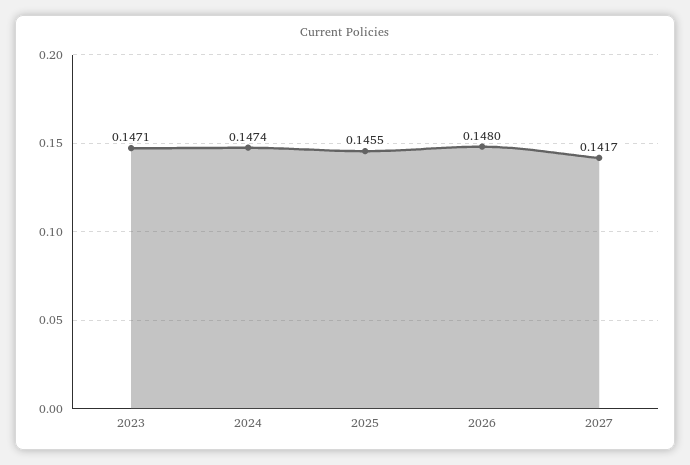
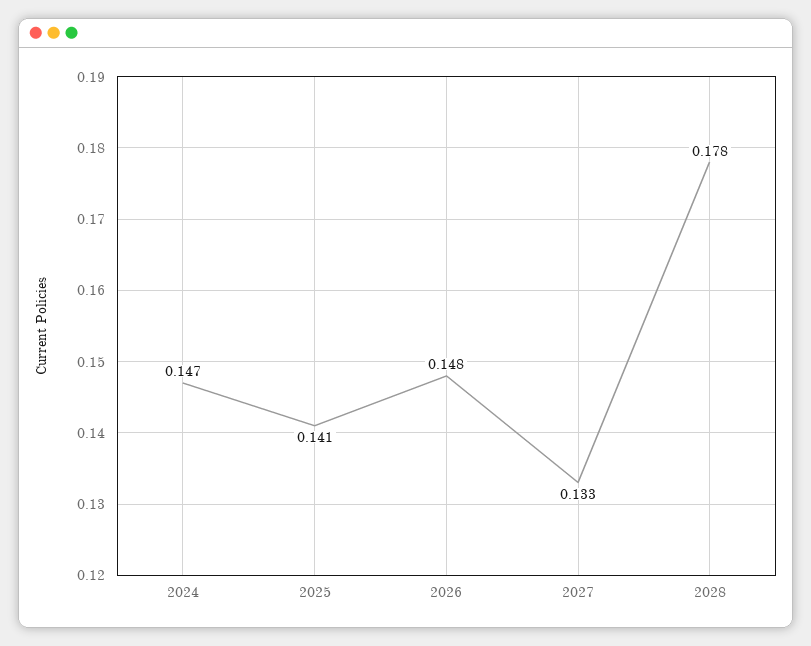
2023: 0.1471 -> none
2025: 0.1455 -> 0.141
2027: 0.1417 -> 0.133
2028: none -> 0.178

